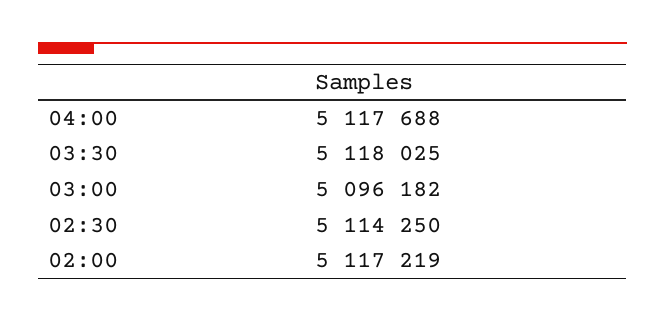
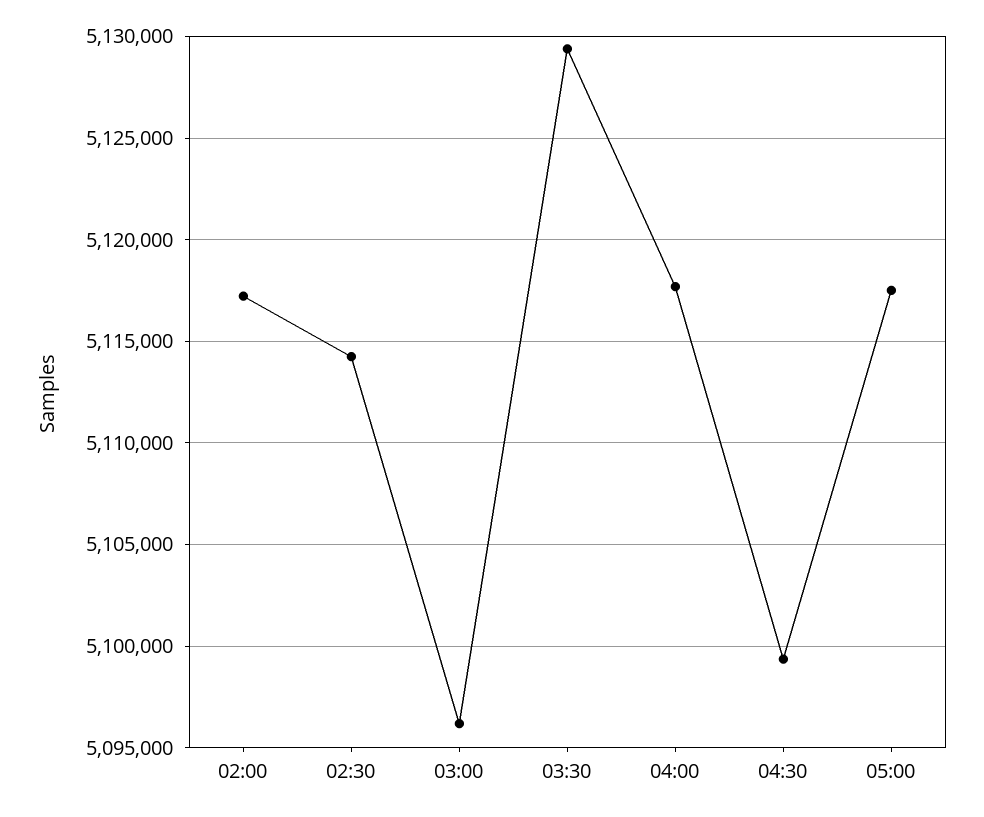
03:30: 5118025 -> 5129500
04:30: none -> 5099500
05:00: none -> 5117500

